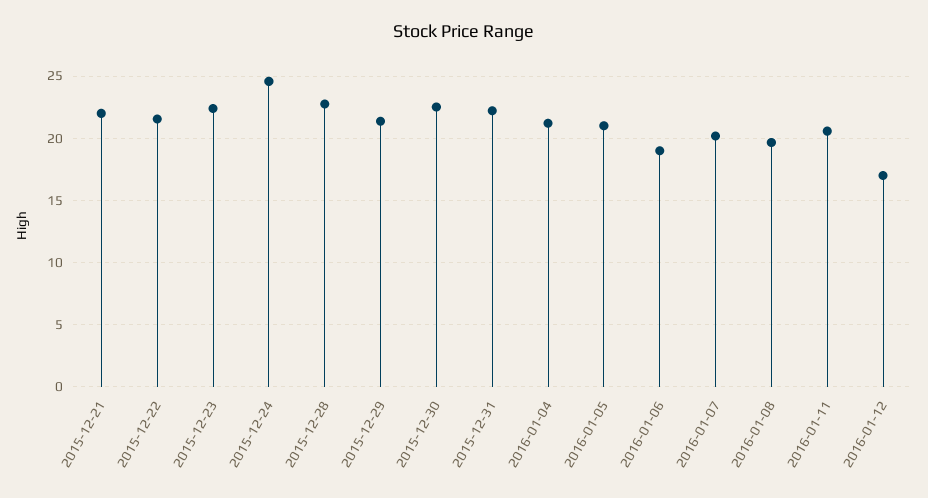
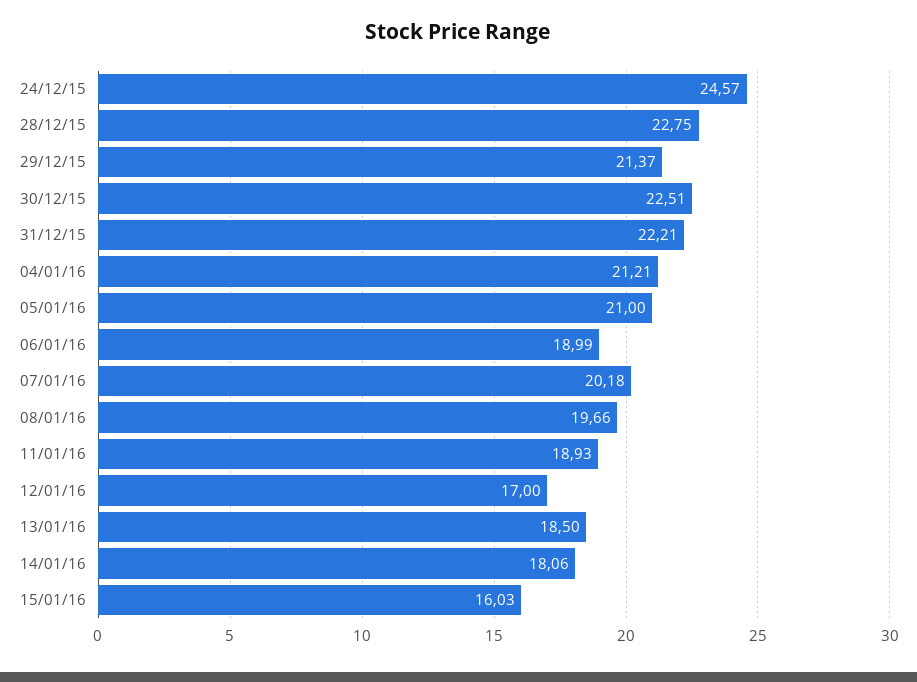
2015-12-21: 22 -> none
2015-12-22: 21.5 -> none
2015-12-23: 22.5 -> none
2016-01-11: 20.5 -> 18.93
13/01/16: none -> 18.5
14/01/16: none -> 18.06
15/01/16: none -> 16.03

